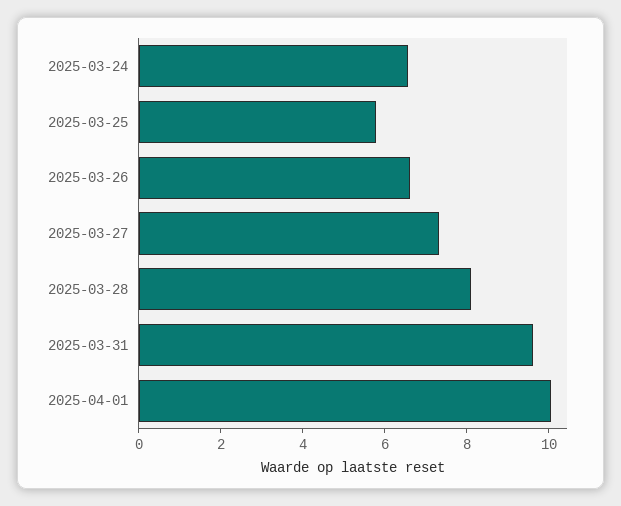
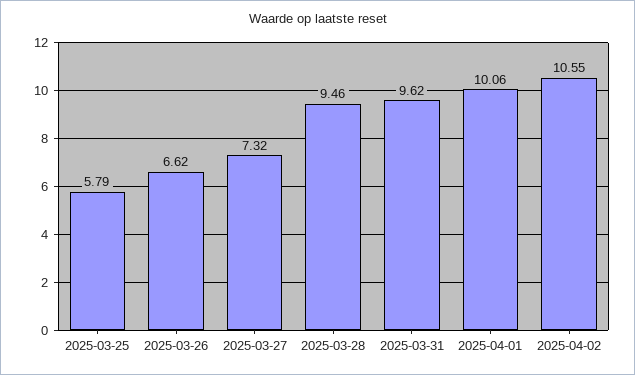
2025-03-24: 6.5 -> none
2025-03-28: 8 -> 9.46
2025-04-02: none -> 10.55

